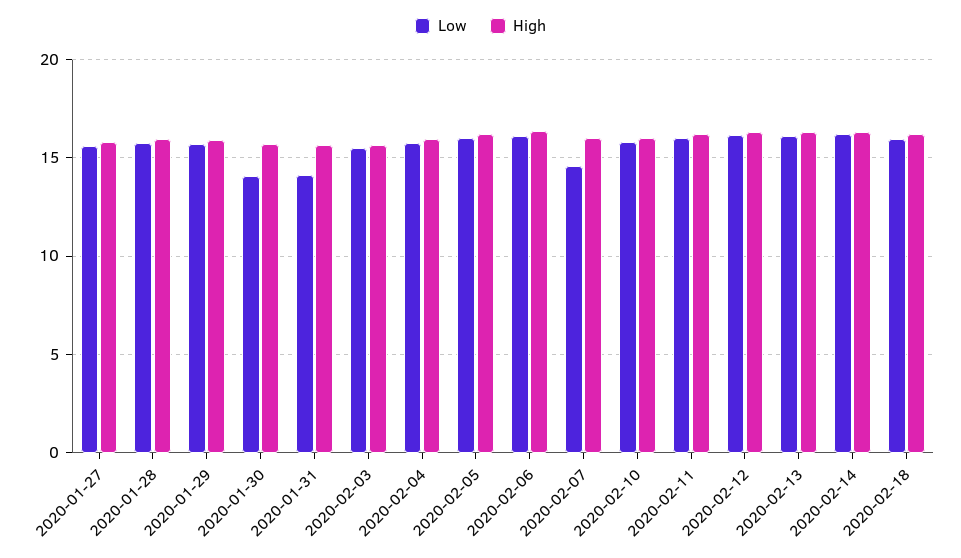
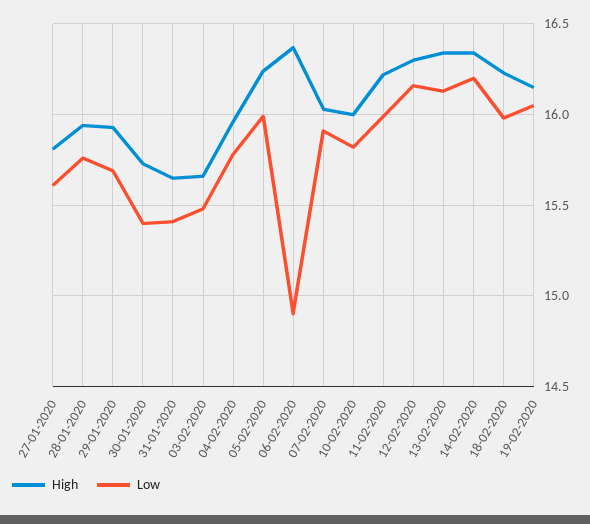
Low, 2020-01-30: 14 -> 15.4
Low, 2020-01-31: 14 -> 15.4
Low, 2020-02-06: 16 -> 14.9
Low, 2020-02-07: 14.5 -> 15.9
High, 19-02-2020: none -> 16.15
Low, 19-02-2020: none -> 16.05

